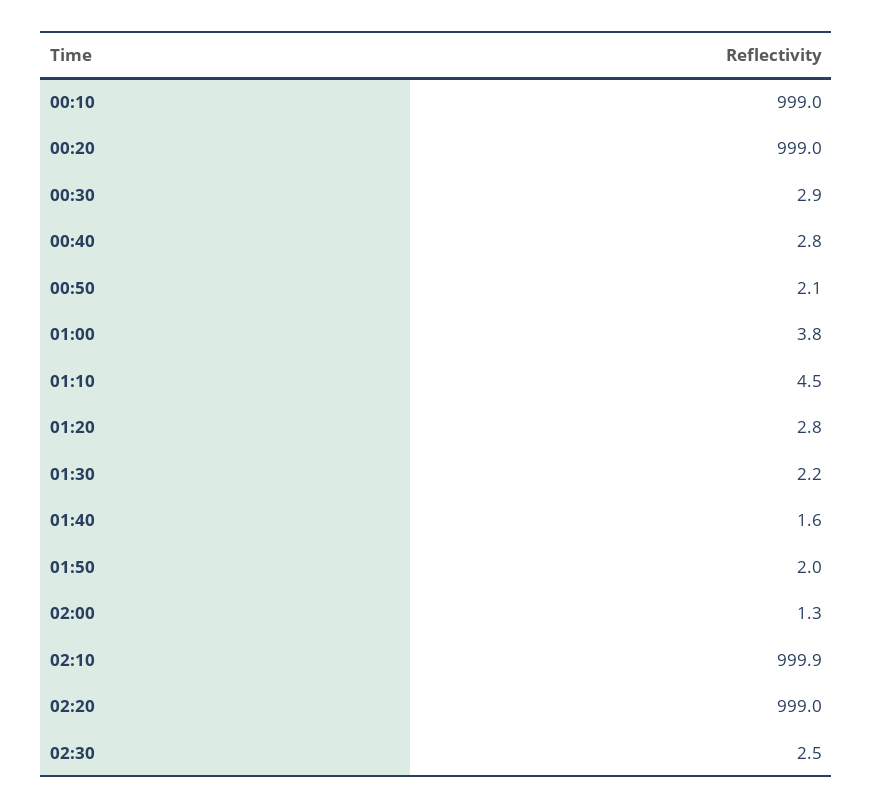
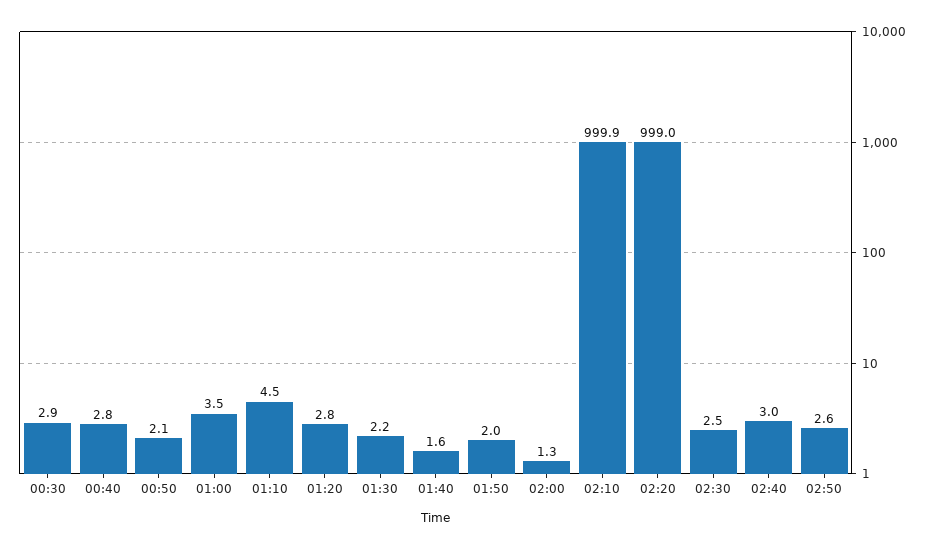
00:10: 999 -> none
00:20: 999 -> none
01:00: 3.8 -> 3.5
02:40: none -> 3
02:50: none -> 2.6

